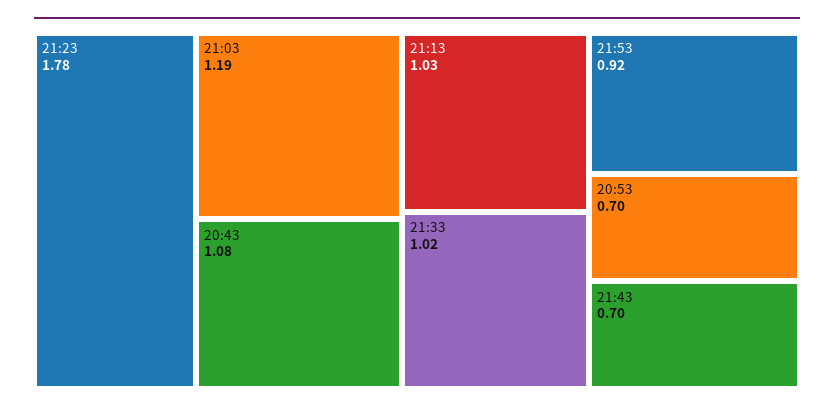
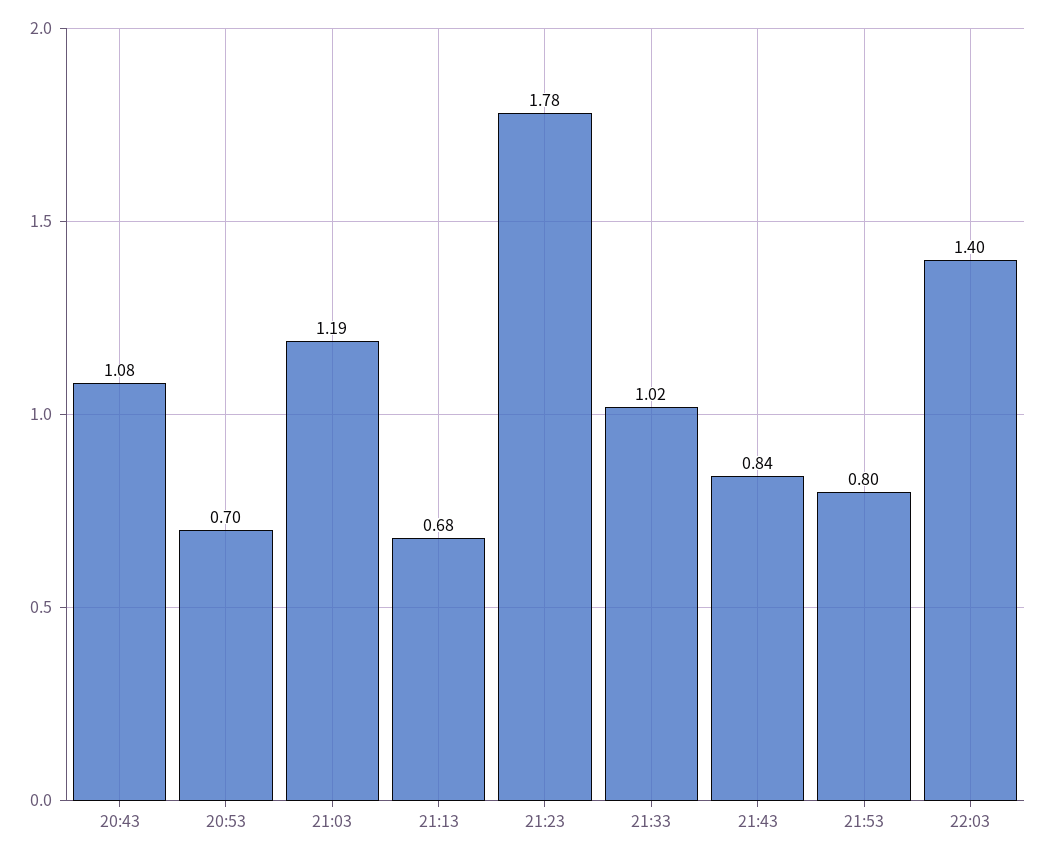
21:13: 1.03 -> 0.68
21:53: 0.92 -> 0.8
21:43: 0.7 -> 0.84
22:03: none -> 1.4

